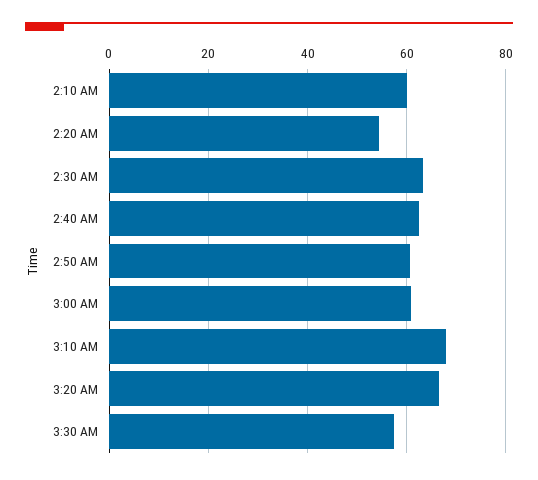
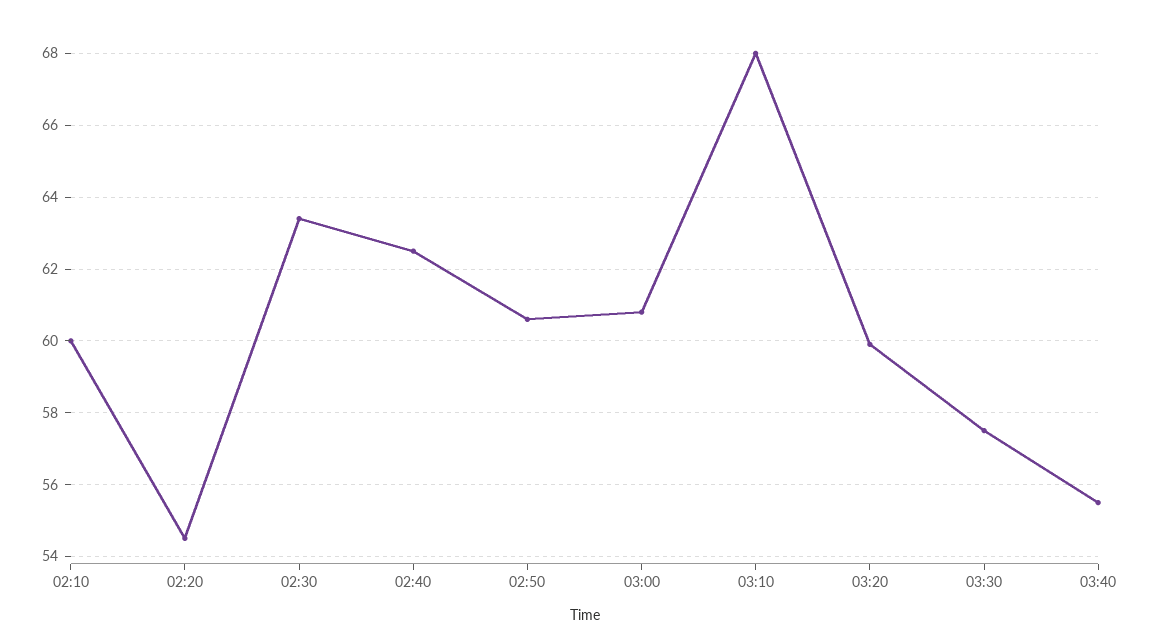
3:20 AM: 66 -> 60
03:40: none -> 55.5

